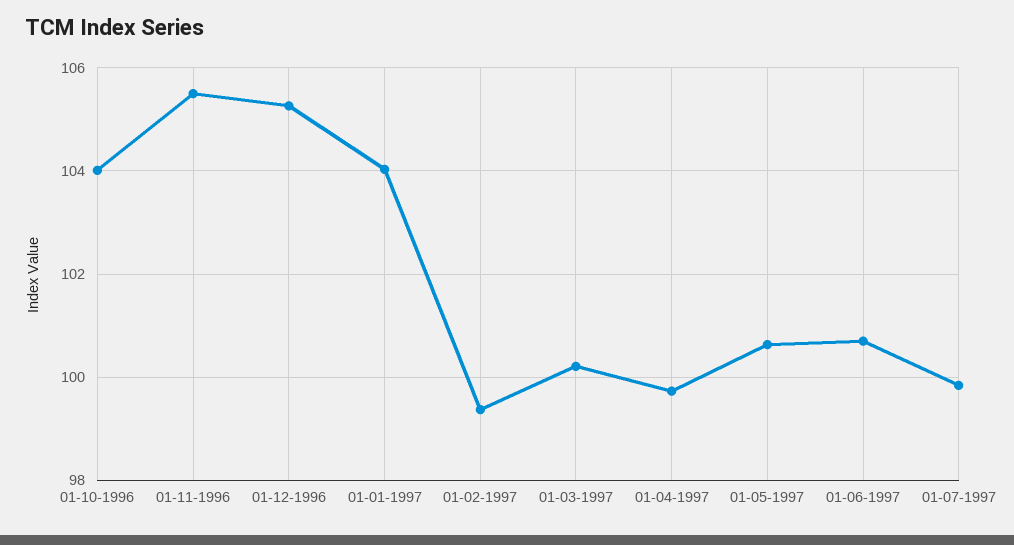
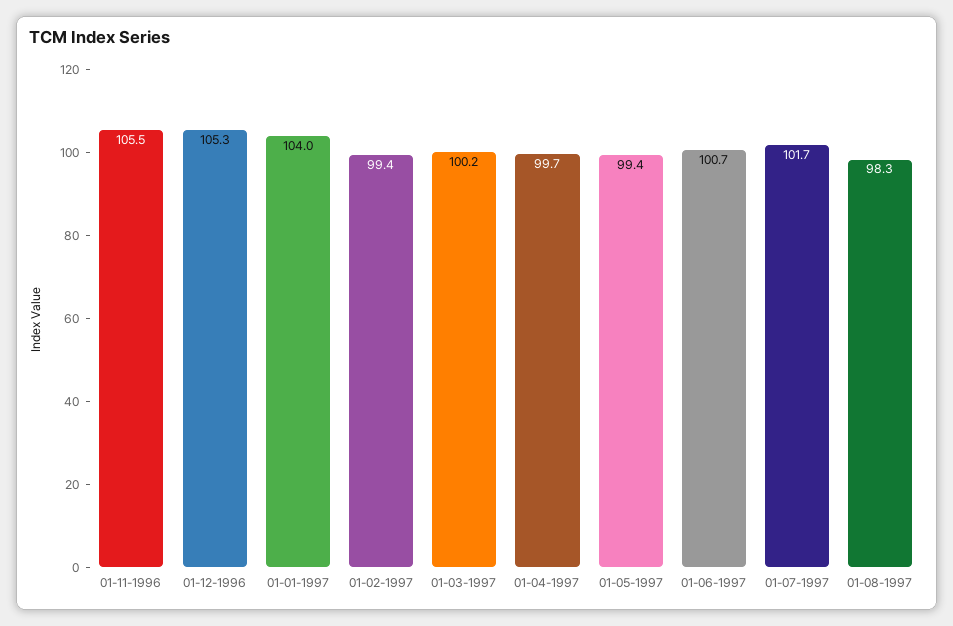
01-10-1996: 104 -> none
01-05-1997: 100.6 -> 99.4
01-07-1997: 99.8 -> 101.7
01-08-1997: none -> 98.3

